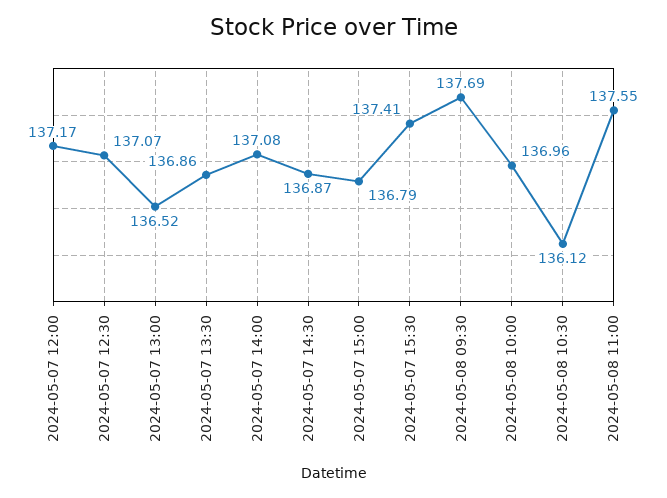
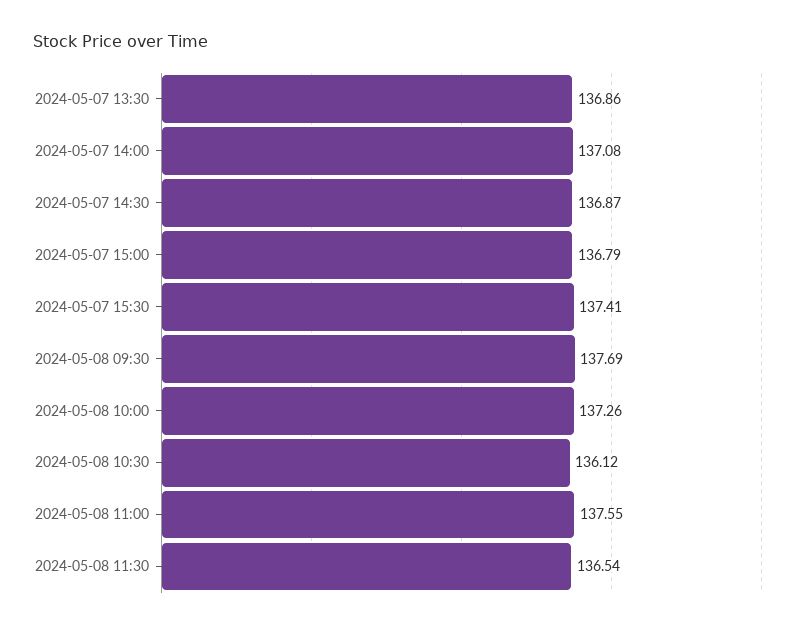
2024-05-07 12:00: 137.17 -> none
2024-05-07 12:30: 137.07 -> none
2024-05-07 13:00: 136.52 -> none
2024-05-08 10:00: 136.96 -> 137.26
2024-05-08 11:30: none -> 136.54

